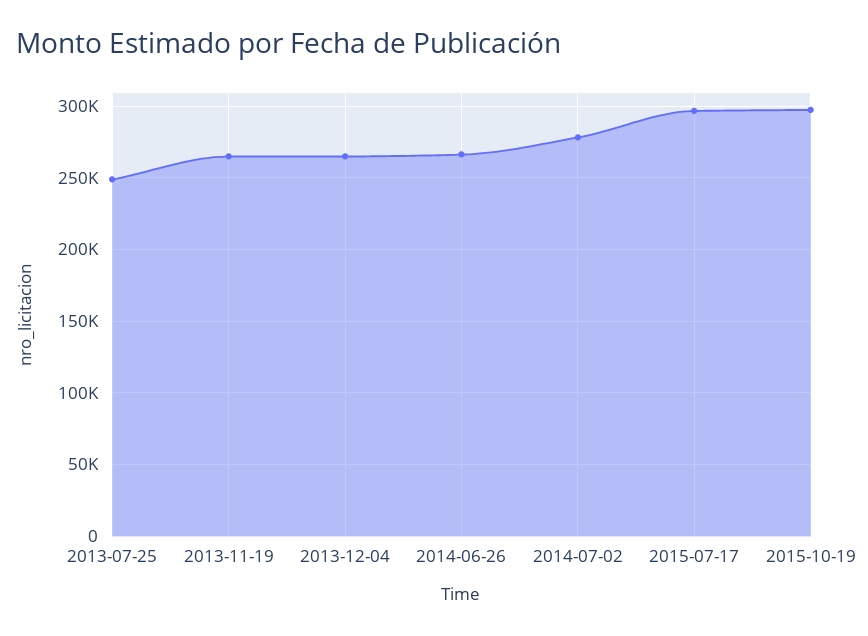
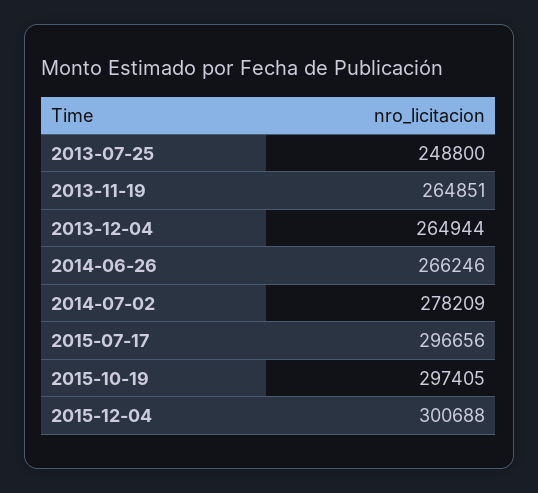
2015-12-04: none -> 300688

